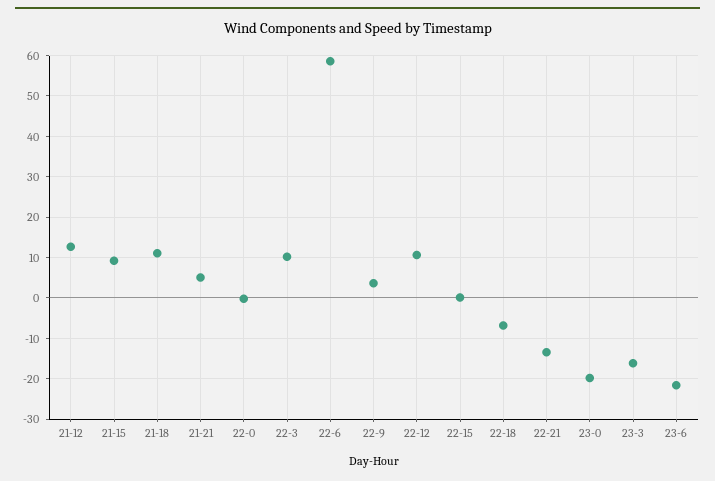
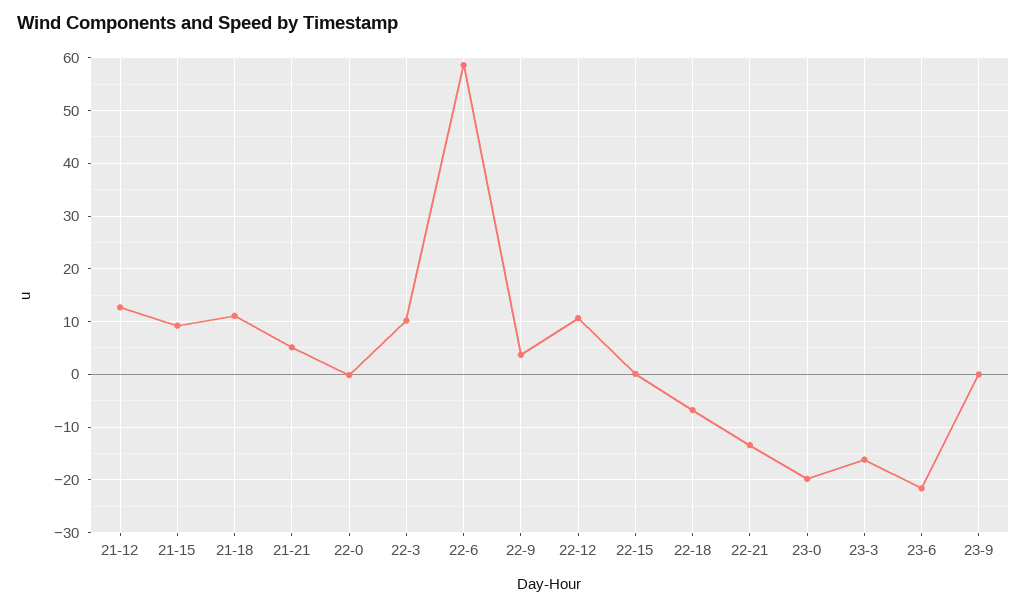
23-9: none -> 0

